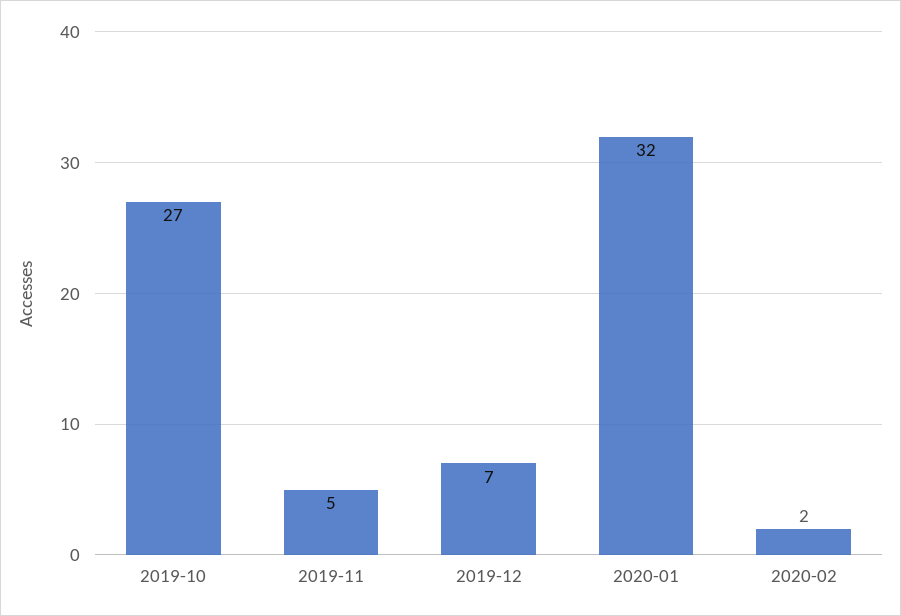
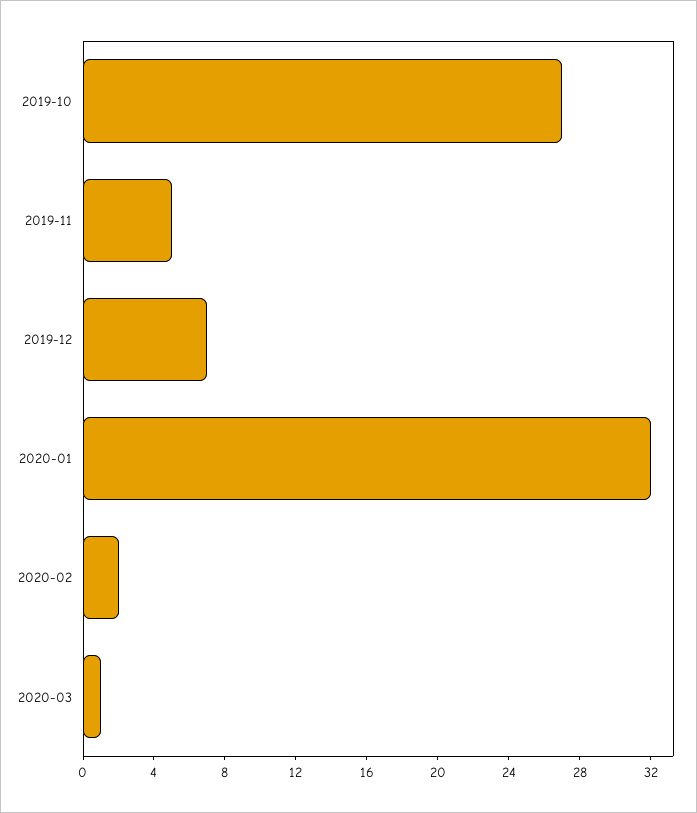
2020-03: none -> 1

